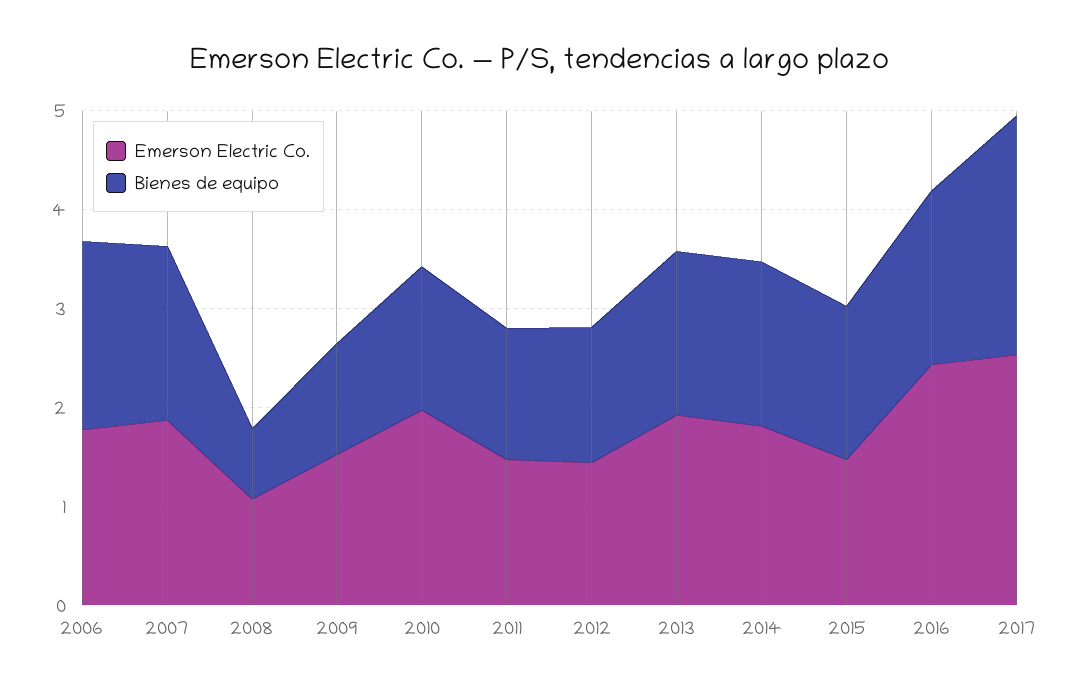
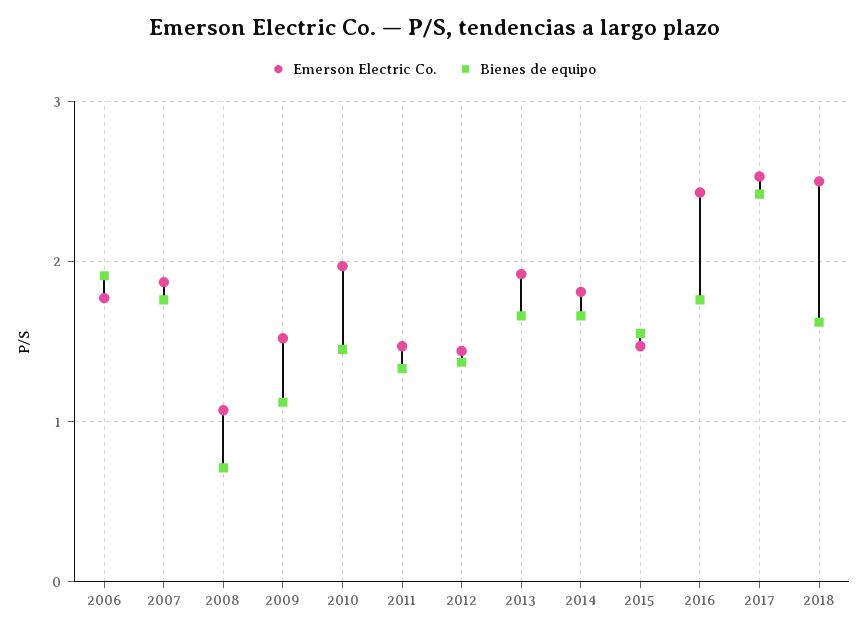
Emerson Electric Co., 2018: none -> 2.5
Bienes de equipo, 2018: none -> 1.6

